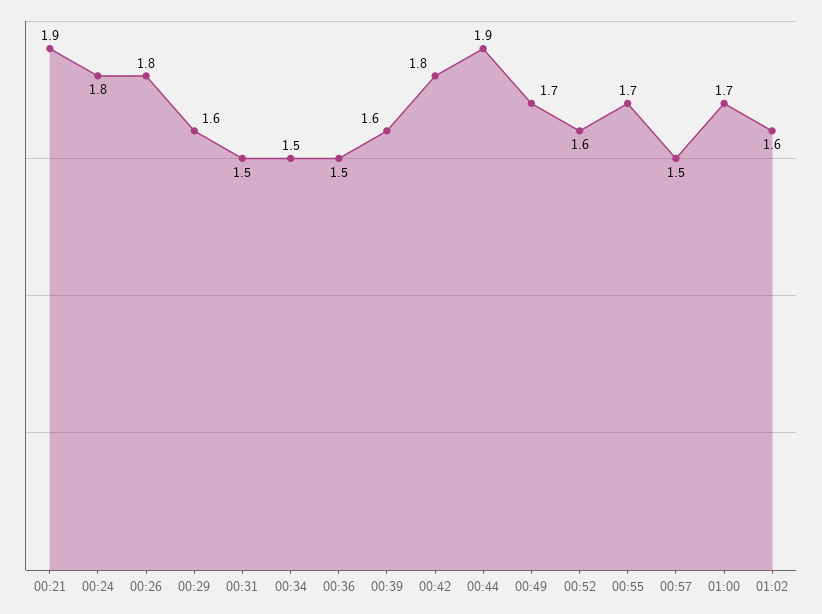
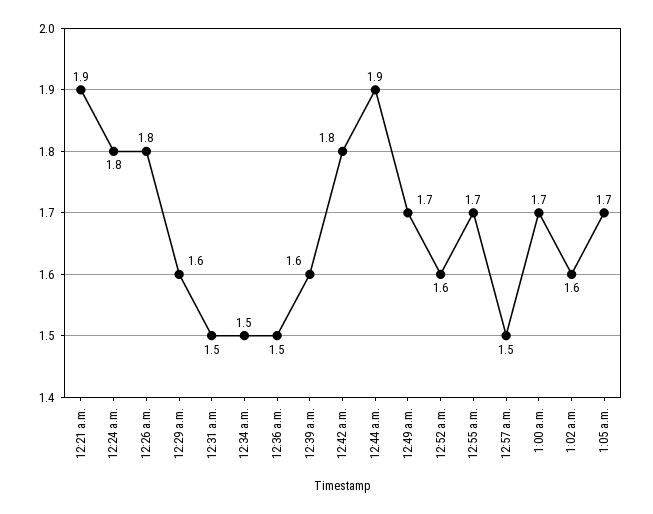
1:05 a.m.: none -> 1.7

